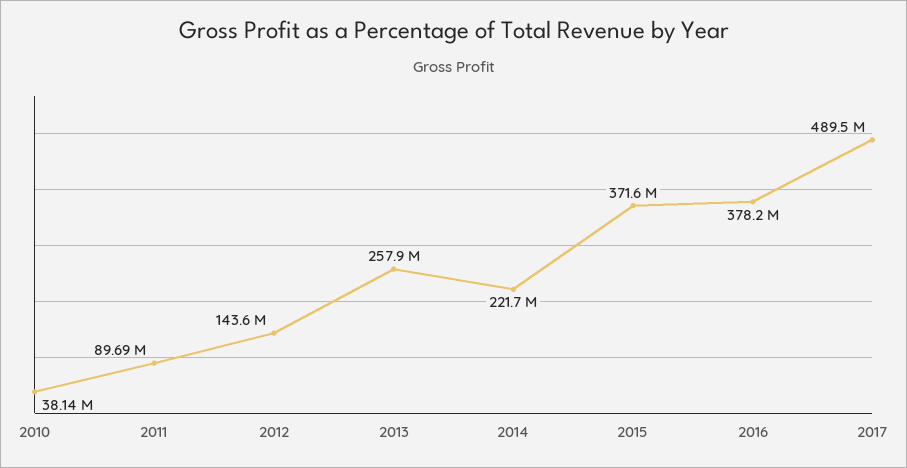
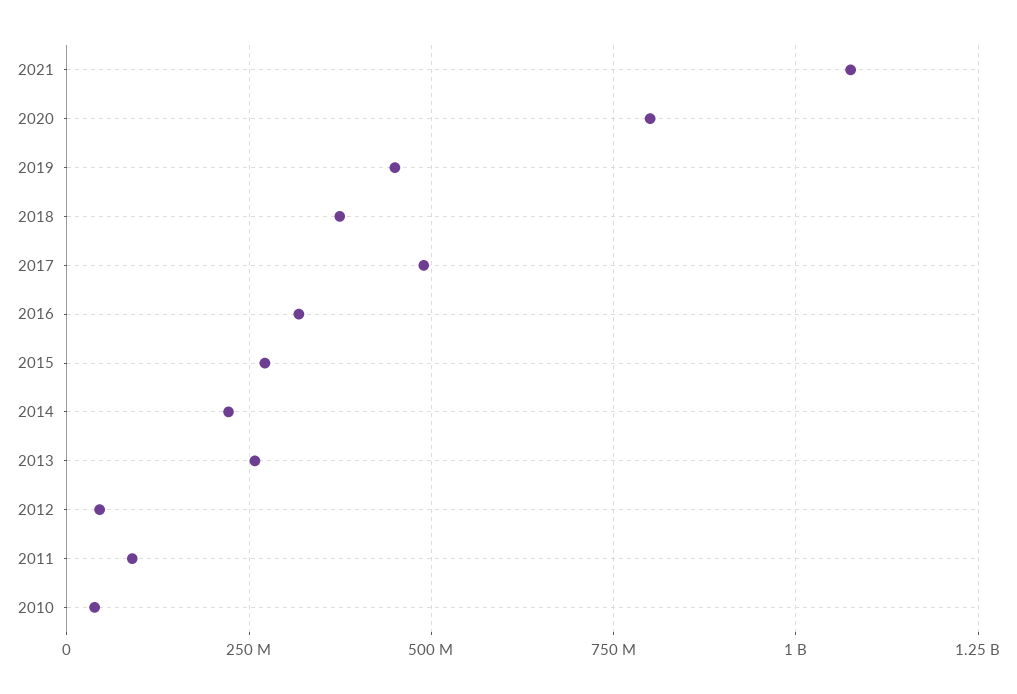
2012: 143600000 -> 50000000
2015: 371600000 -> 275000000
2016: 378200000 -> 325000000
2021: none -> 1075000000
2020: none -> 800000000
2019: none -> 450000000
2018: none -> 375000000

